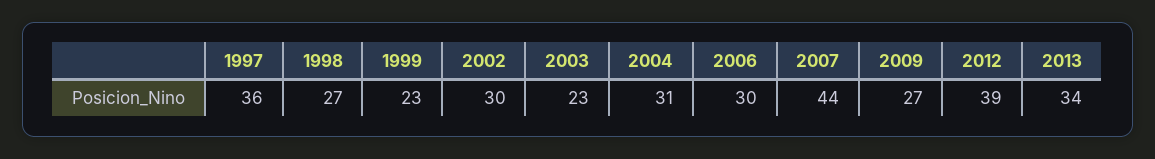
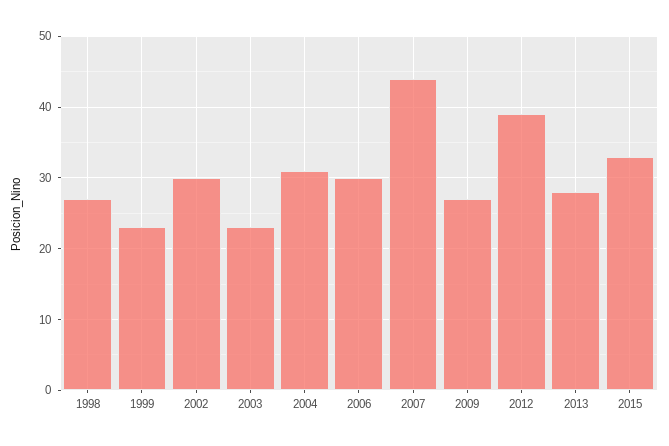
1997: 36 -> none
2013: 34 -> 28
2015: none -> 33

